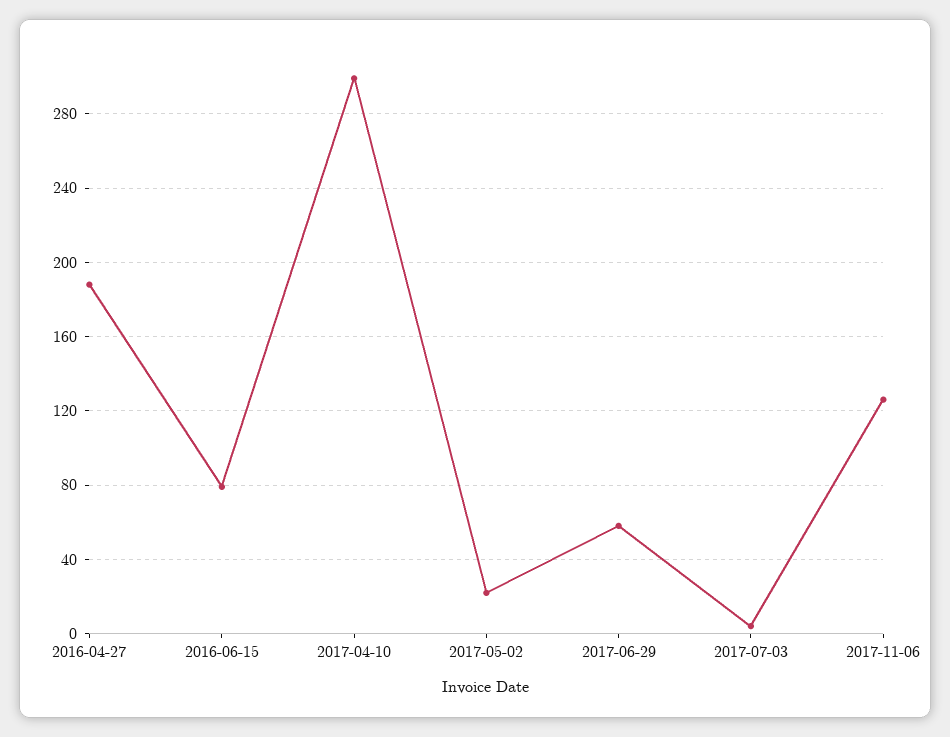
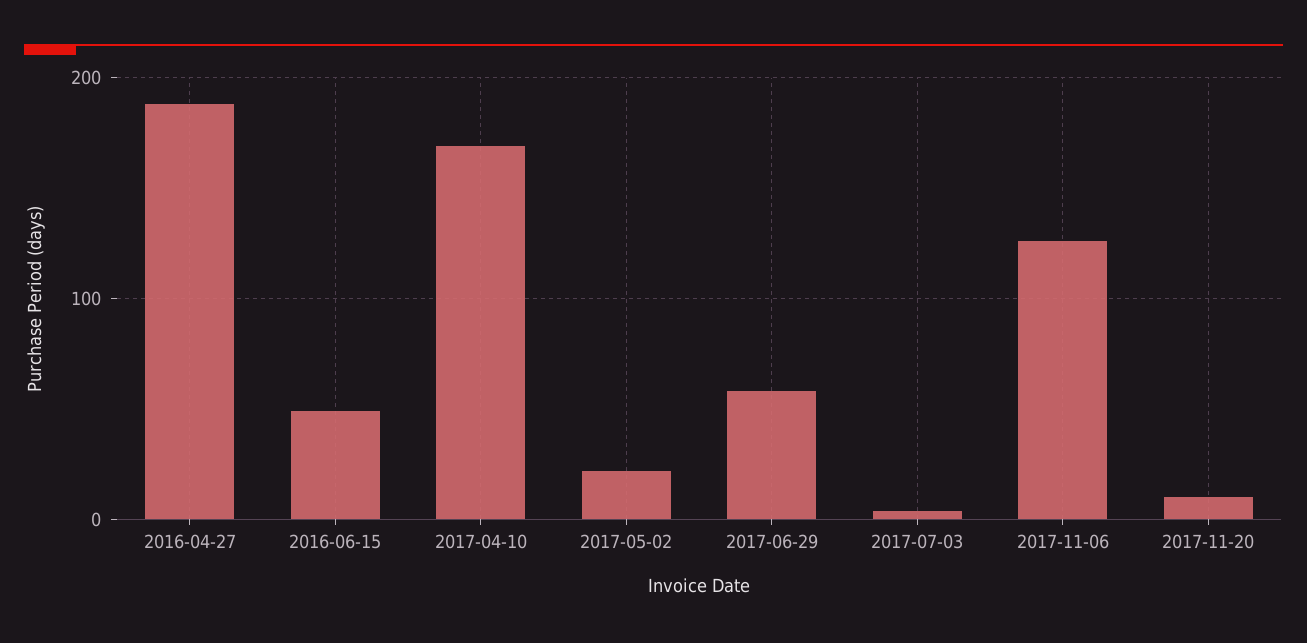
2016-06-15: 80 -> 50
2017-04-10: 300 -> 170
2017-11-20: none -> 10

